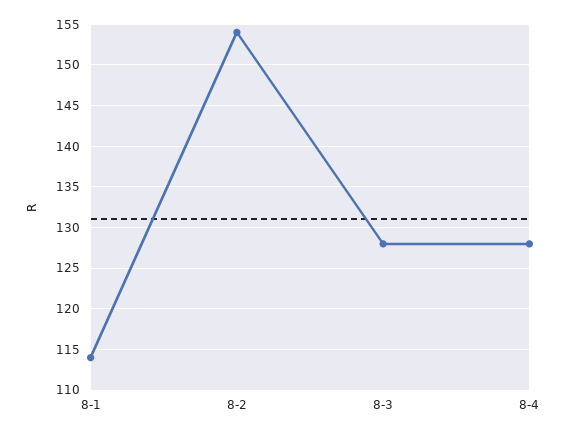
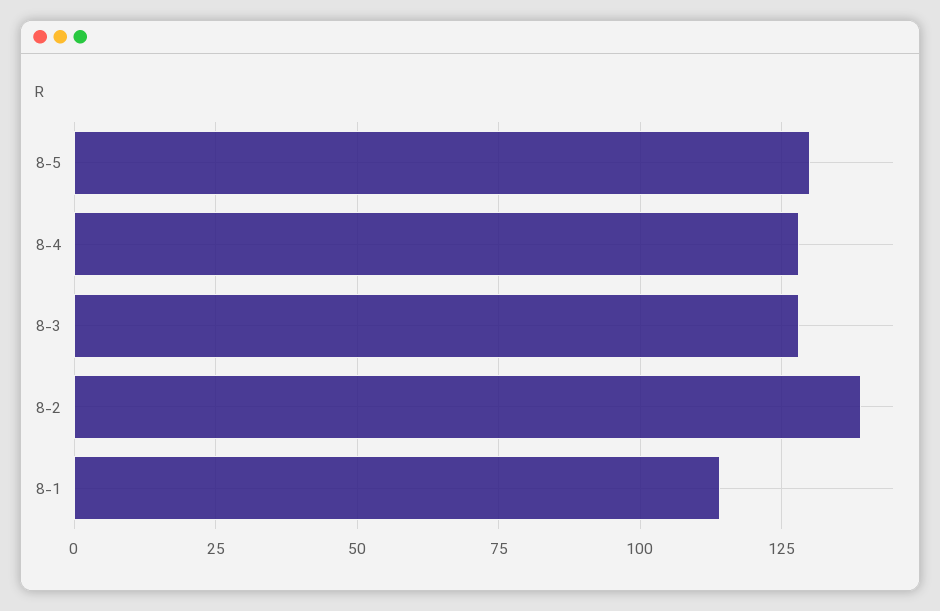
8-2: 154 -> 140
8-5: none -> 130

